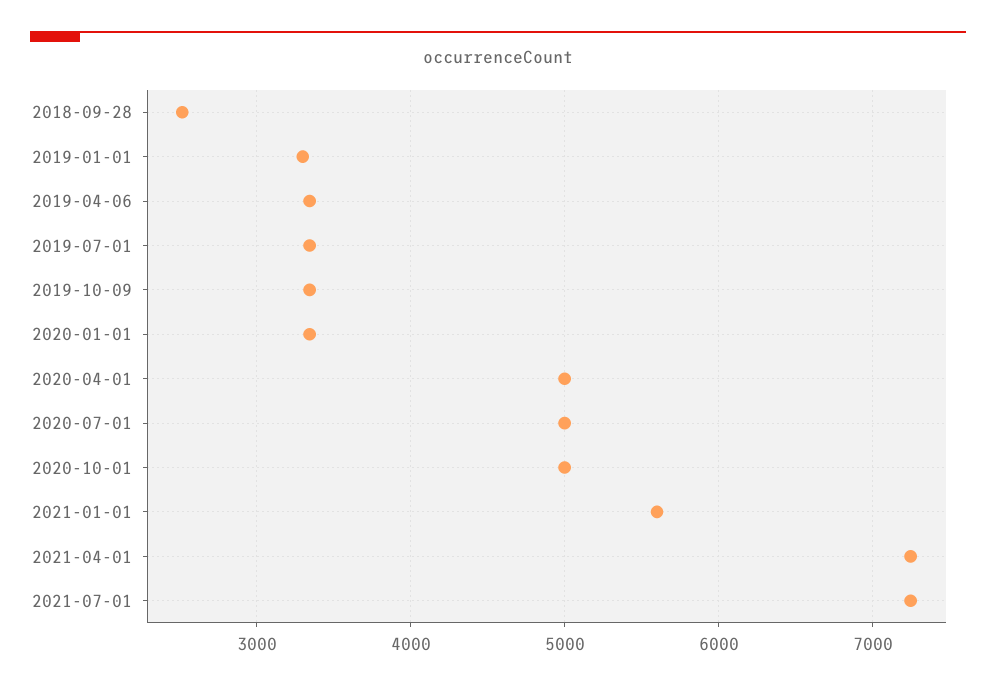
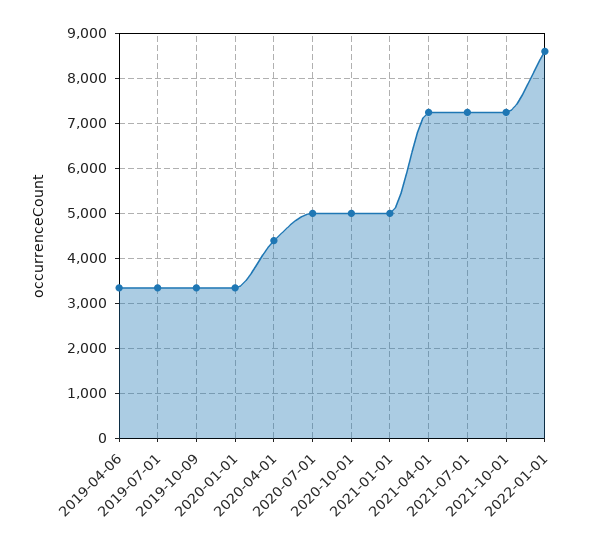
2018-09-28: 2500 -> none
2019-01-01: 3300 -> none
2020-04-01: 5000 -> 4400
2021-01-01: 5600 -> 5000
2021-10-01: none -> 7200
2022-01-01: none -> 8600

